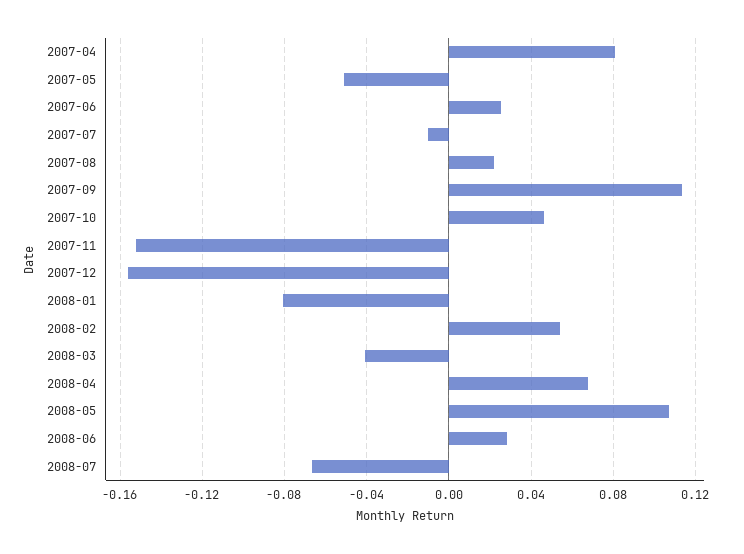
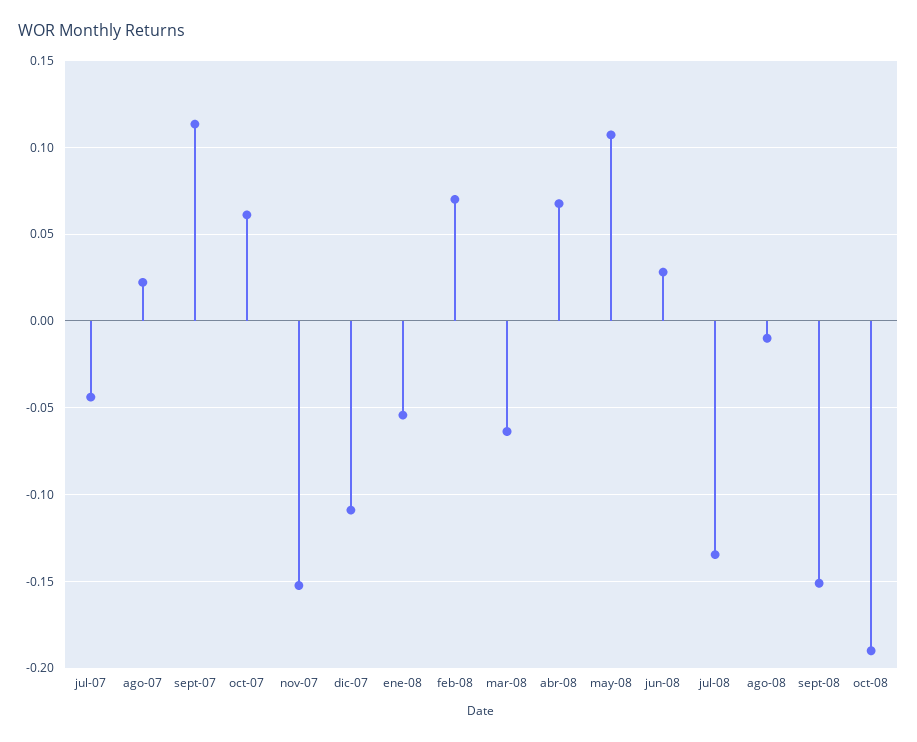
2007-04: 0.08 -> none
2007-05: -0.05 -> none
2007-06: 0.025 -> none
2007-07: -0.01 -> -0.045
2007-10: 0.045 -> 0.06
2007-12: -0.155 -> -0.11
2008-01: -0.08 -> -0.055
2008-02: 0.055 -> 0.07
2008-03: -0.04 -> -0.065
2008-07: -0.065 -> -0.135
ago-08: none -> -0.01
sept-08: none -> -0.15
oct-08: none -> -0.19

